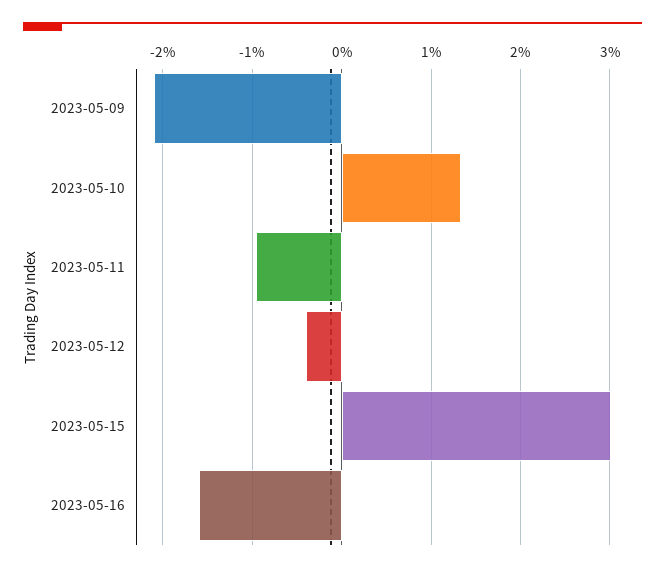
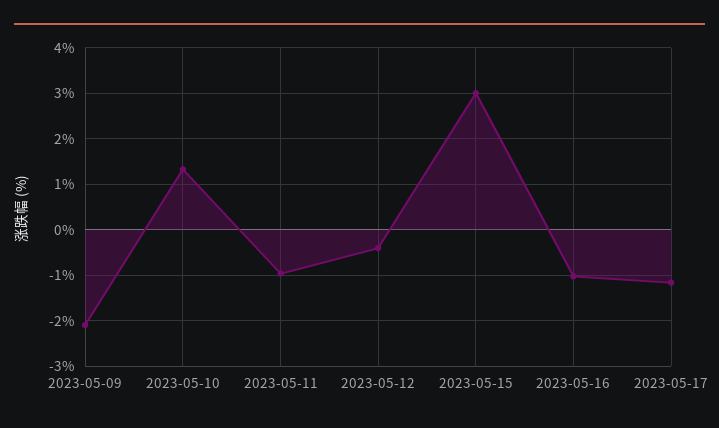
2023-05-16: -1.6 -> -1
2023-05-17: none -> -1.2

